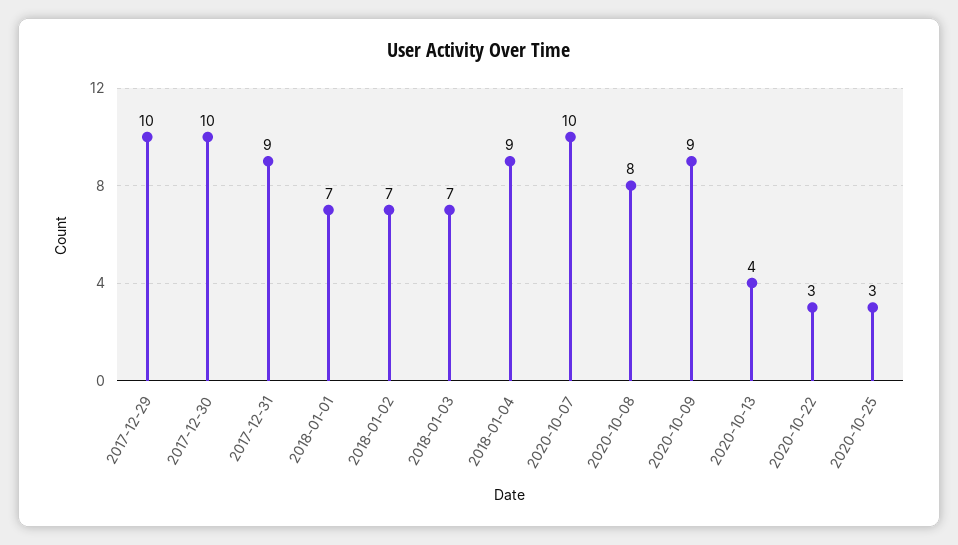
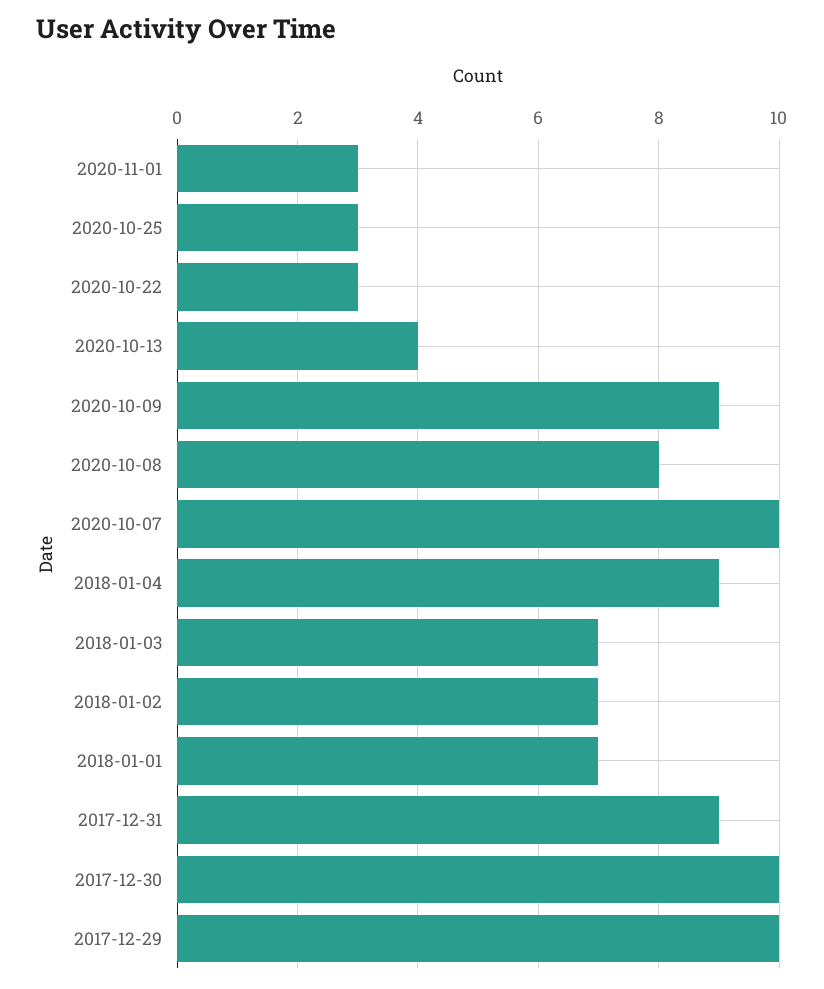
2020-11-01: none -> 3

